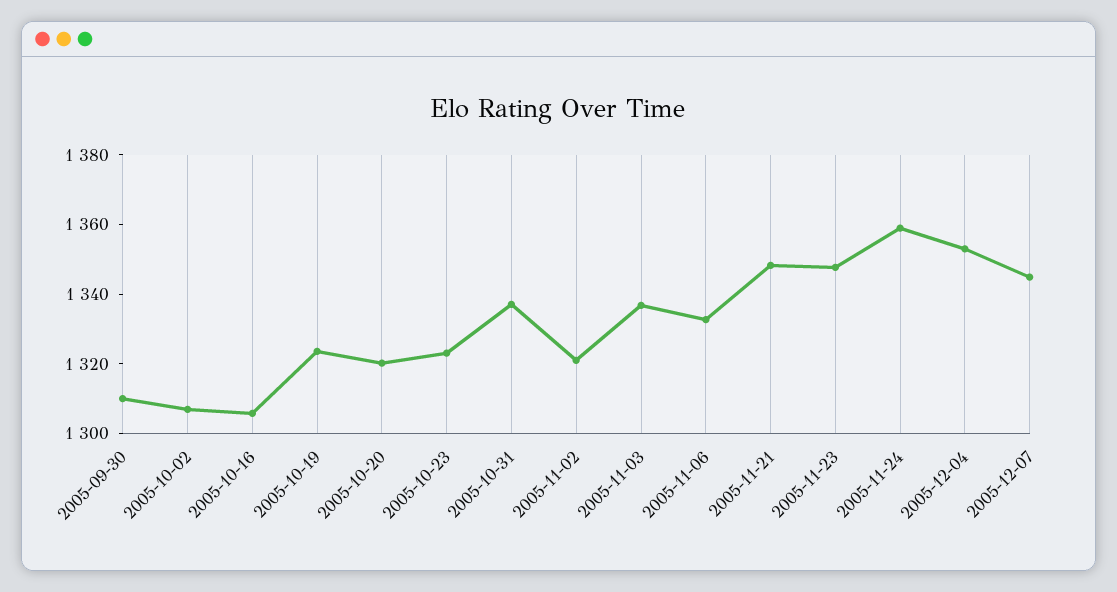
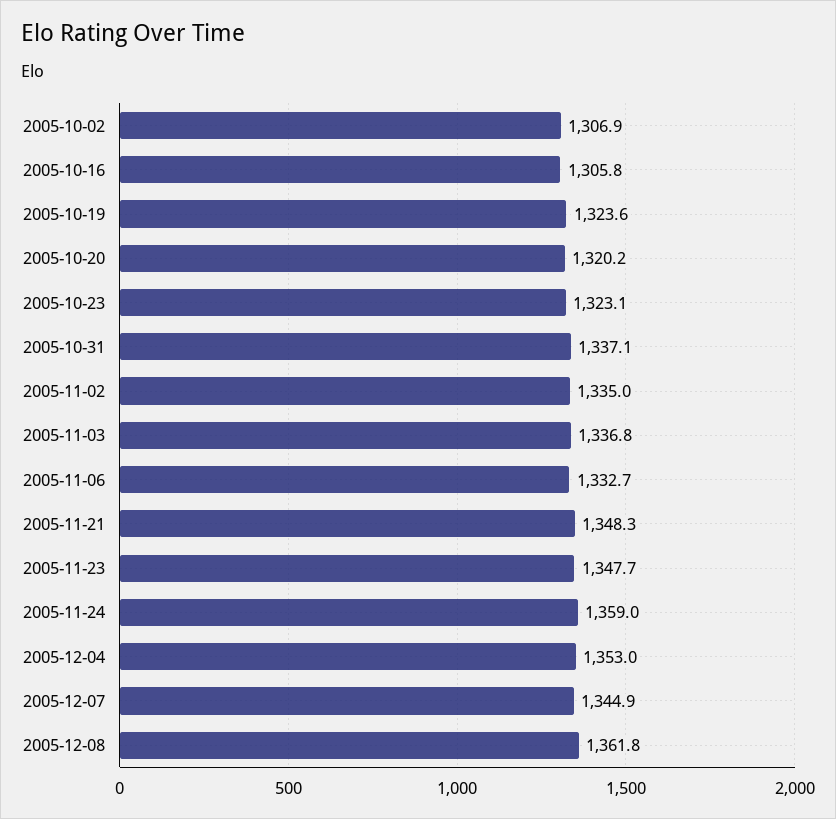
2005-09-30: 1310 -> none
2005-11-02: 1320 -> 1335
2005-12-08: none -> 1361.8

